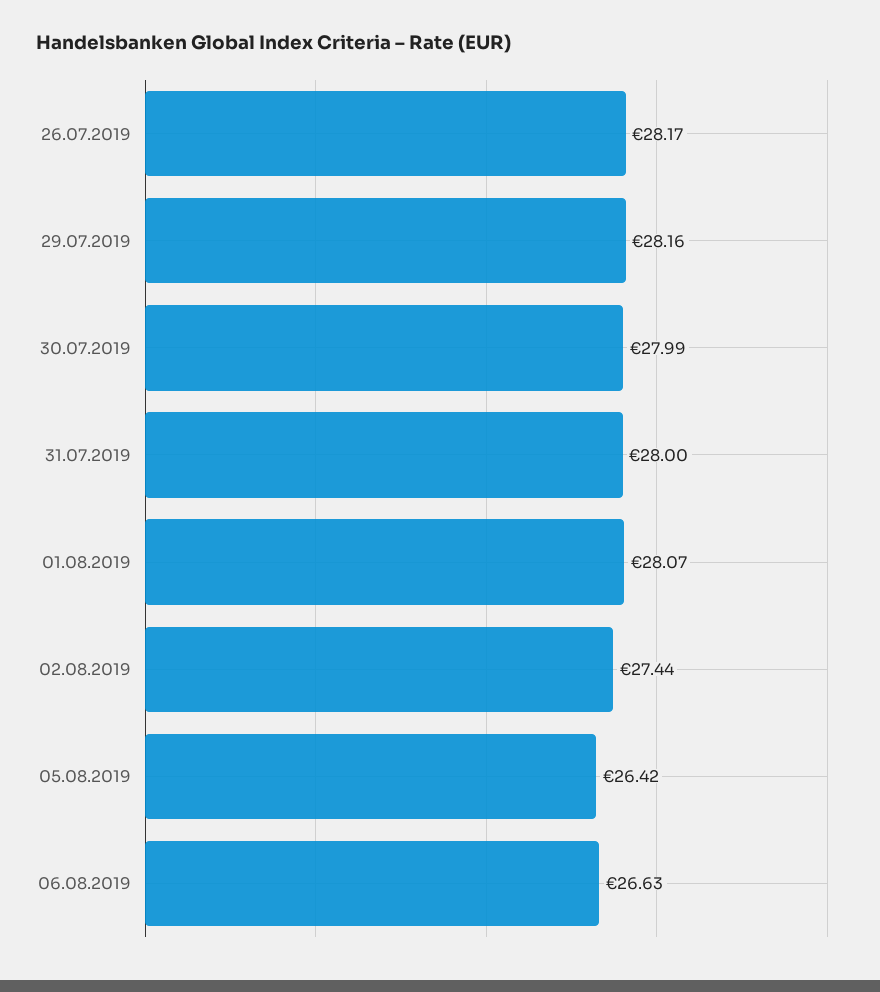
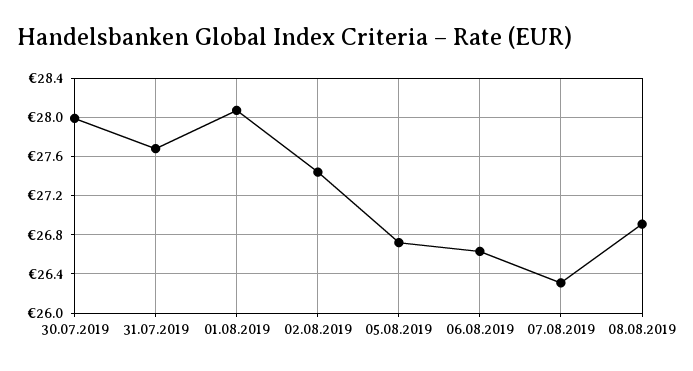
26.07.2019: 28.17 -> none
29.07.2019: 28.16 -> none
31.07.2019: 28 -> 27.7
05.08.2019: 26.42 -> 26.7
07.08.2019: none -> 26.3
08.08.2019: none -> 26.9

